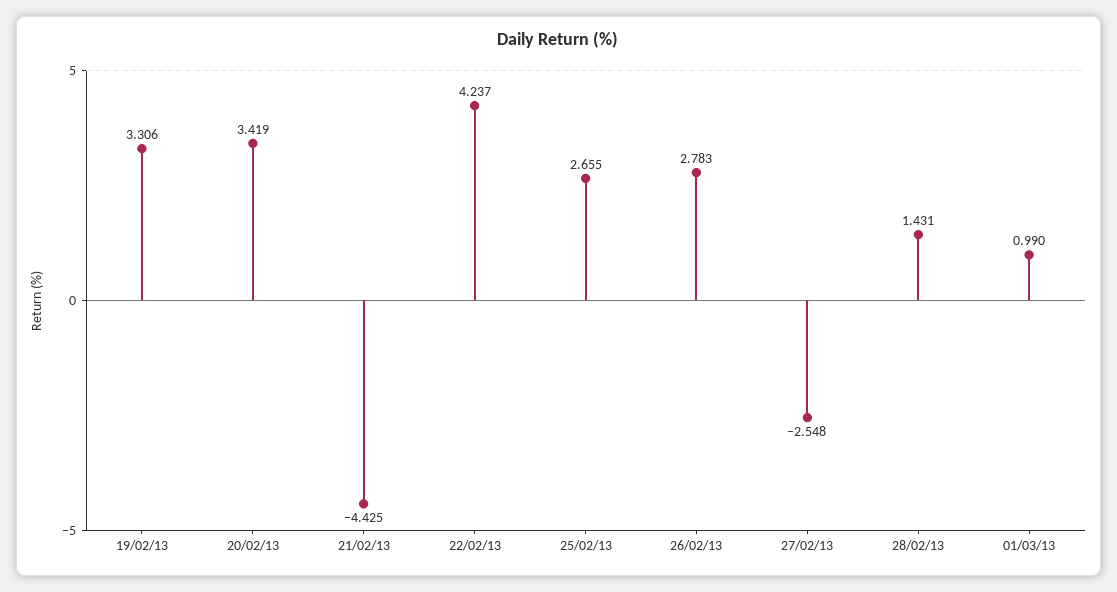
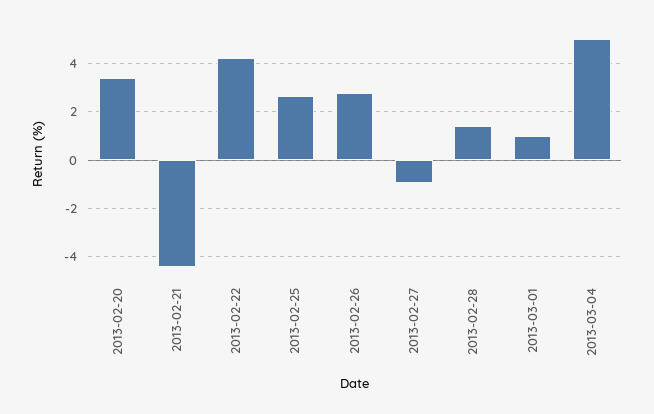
19/02/13: 3.306 -> none
27/02/13: -2.548 -> -1
2013-03-04: none -> 5

